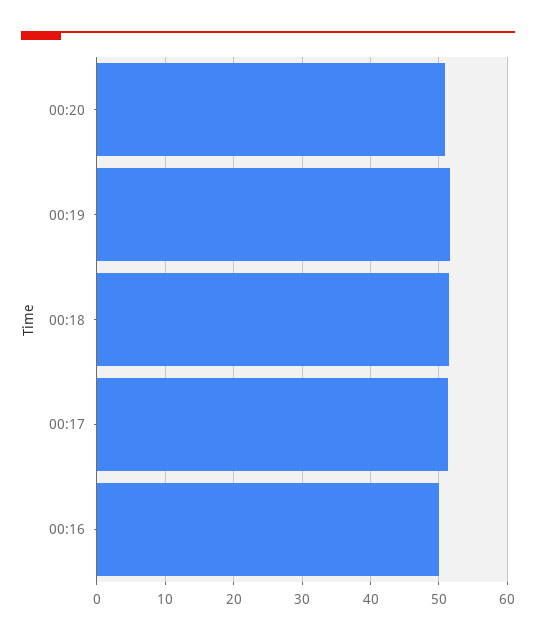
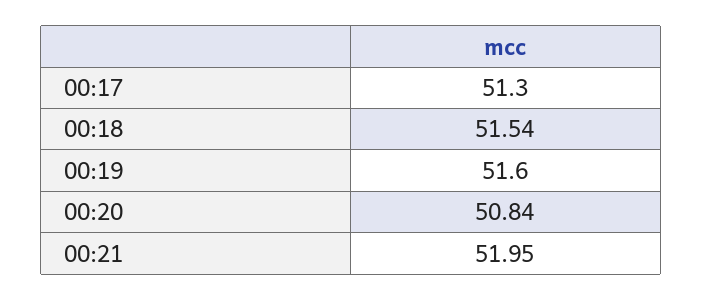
00:16: 50 -> none
00:21: none -> 51.95

